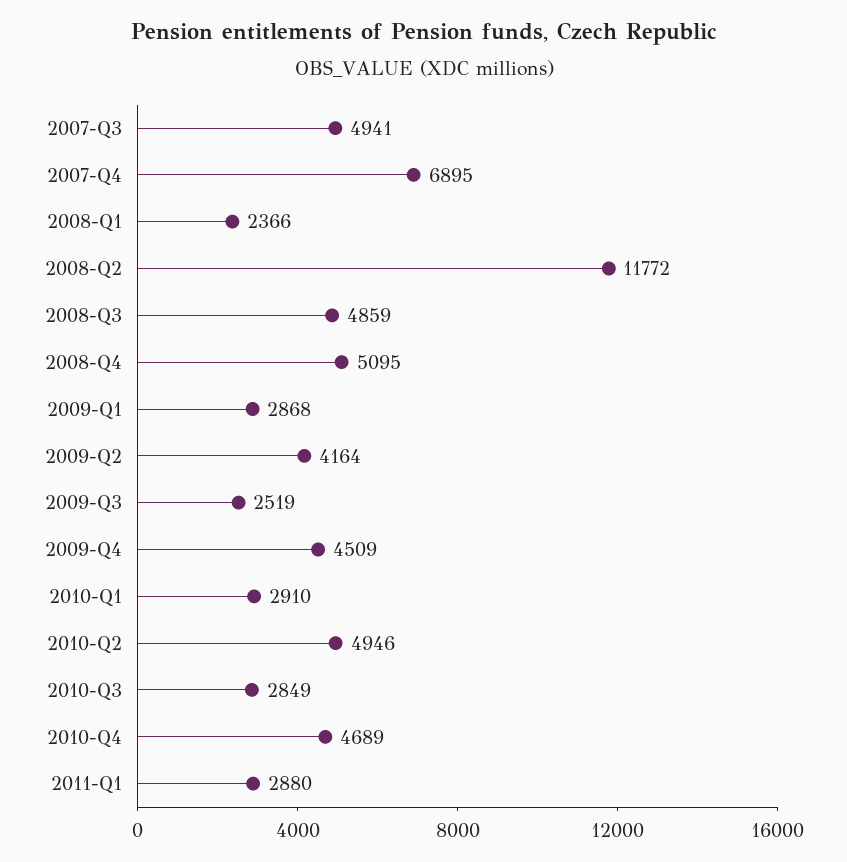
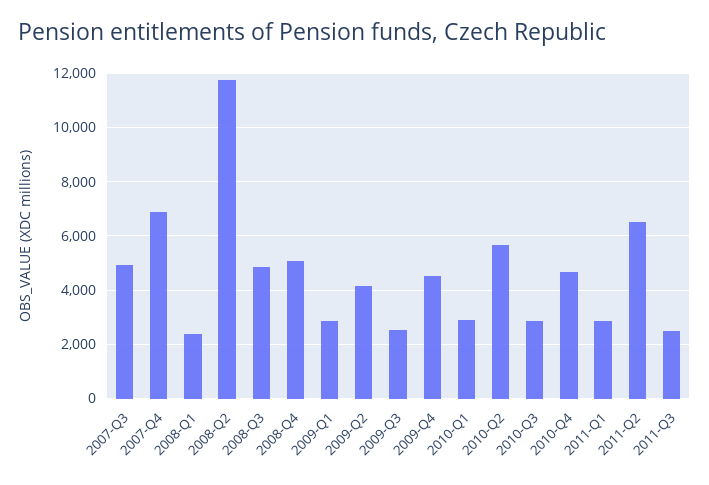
2010-Q2: 4946 -> 5750
2011-Q2: none -> 6500
2011-Q3: none -> 2500

